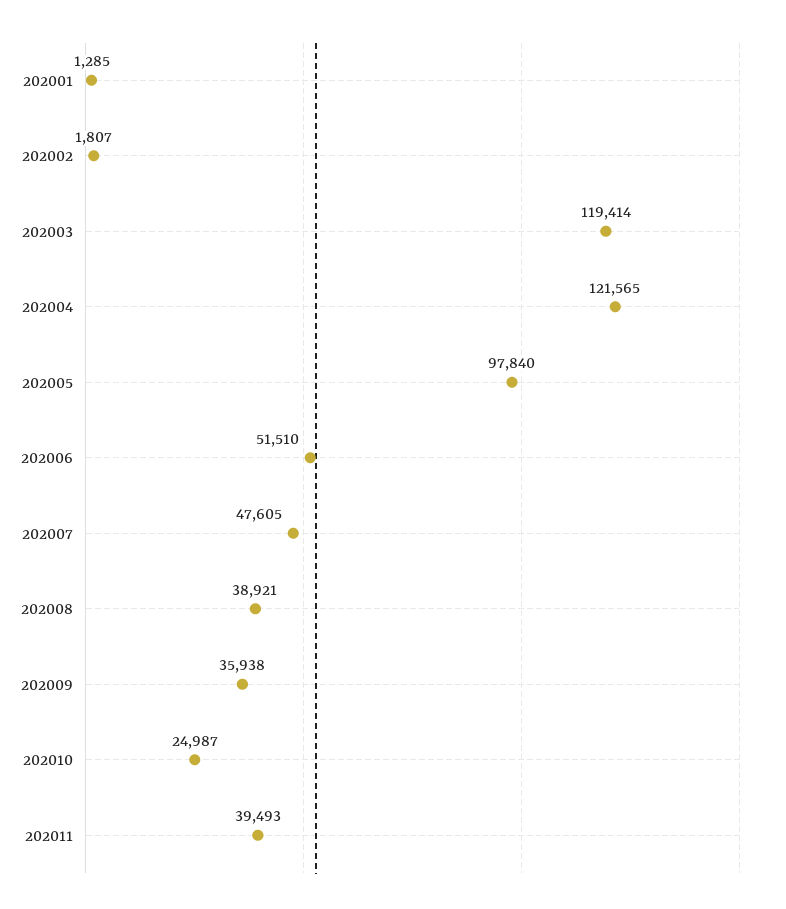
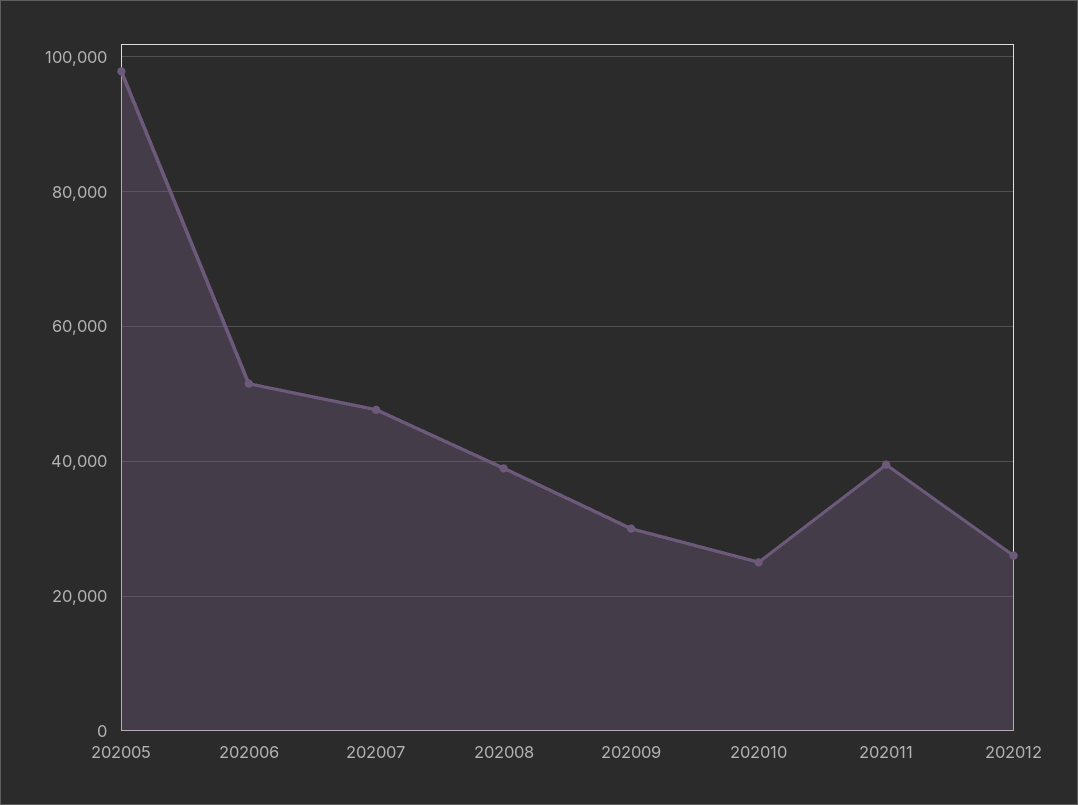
202001: 1285 -> none
202002: 1807 -> none
202003: 119414 -> none
202004: 121565 -> none
202009: 35938 -> 30000
202012: none -> 26000

